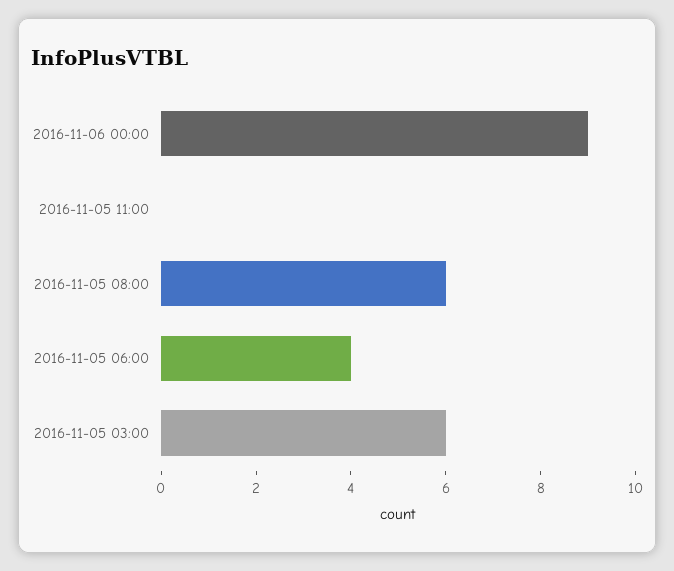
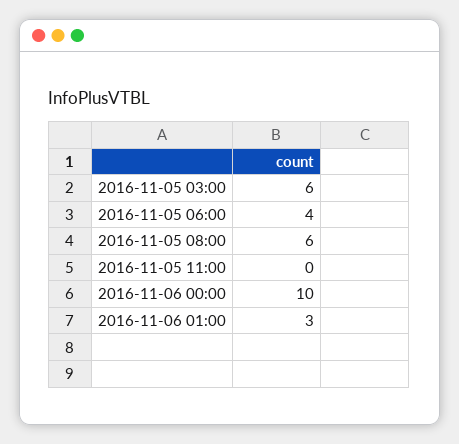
2016-11-06 00:00: 9 -> 10
2016-11-06 01:00: none -> 3

